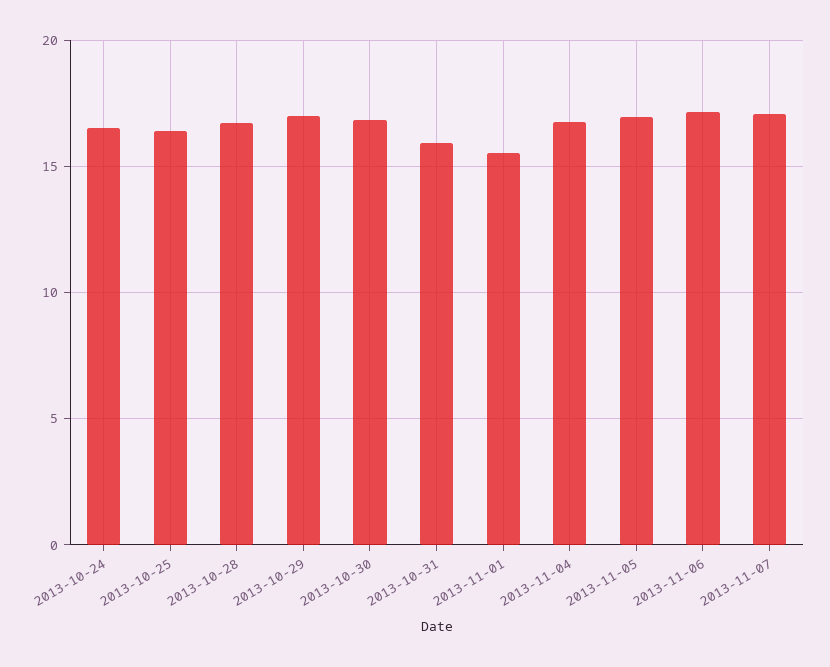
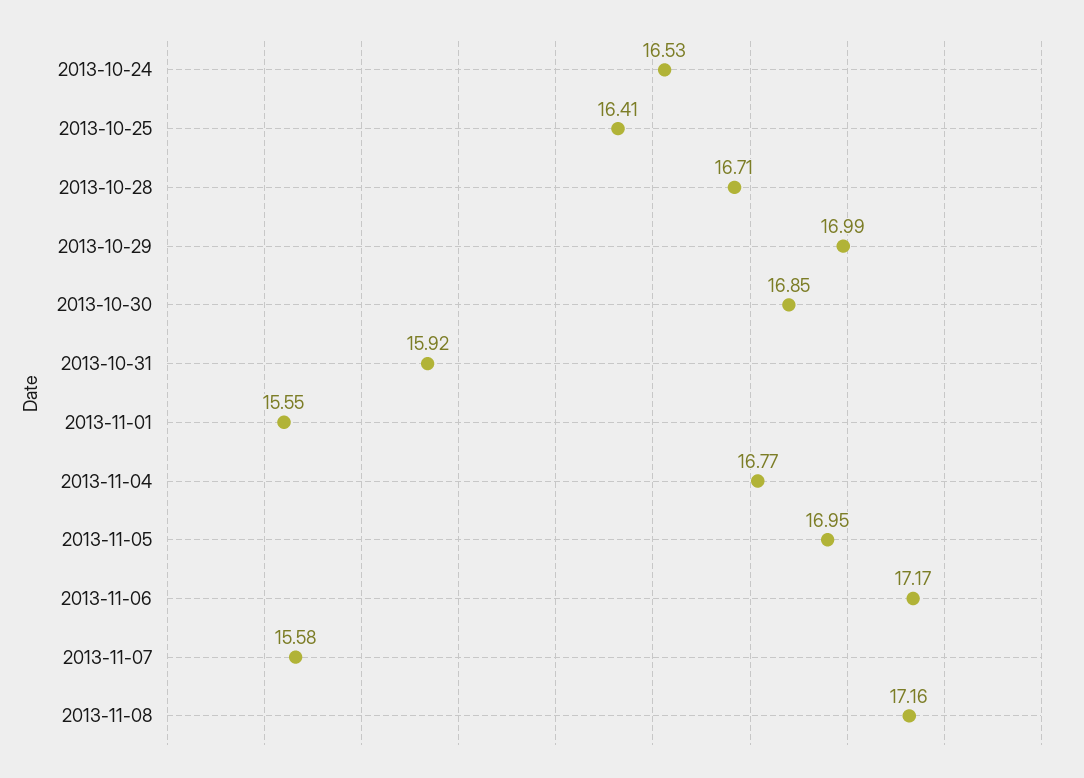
2013-11-07: 17 -> 15.58
2013-11-08: none -> 17.16

